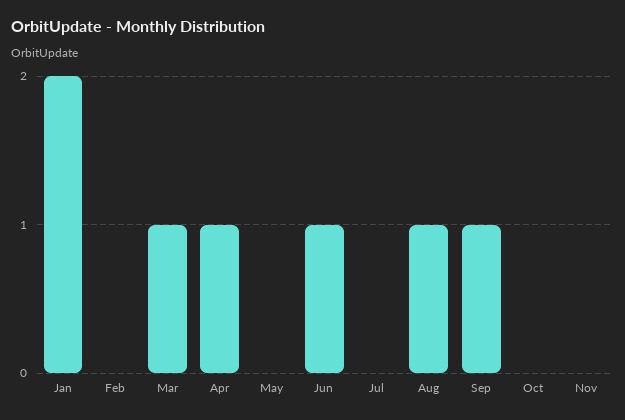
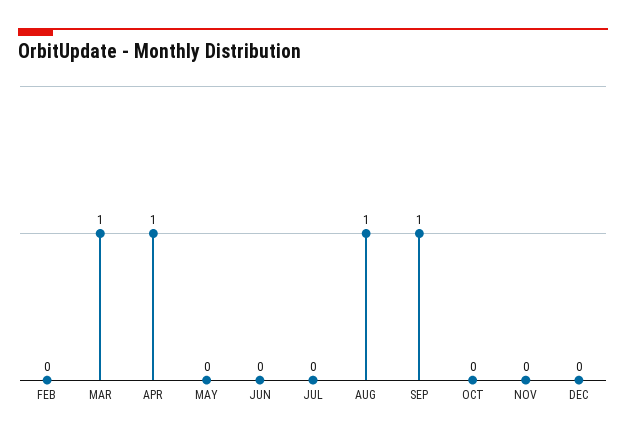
Jan: 2 -> none
Jun: 1 -> 0
DEC: none -> 0

